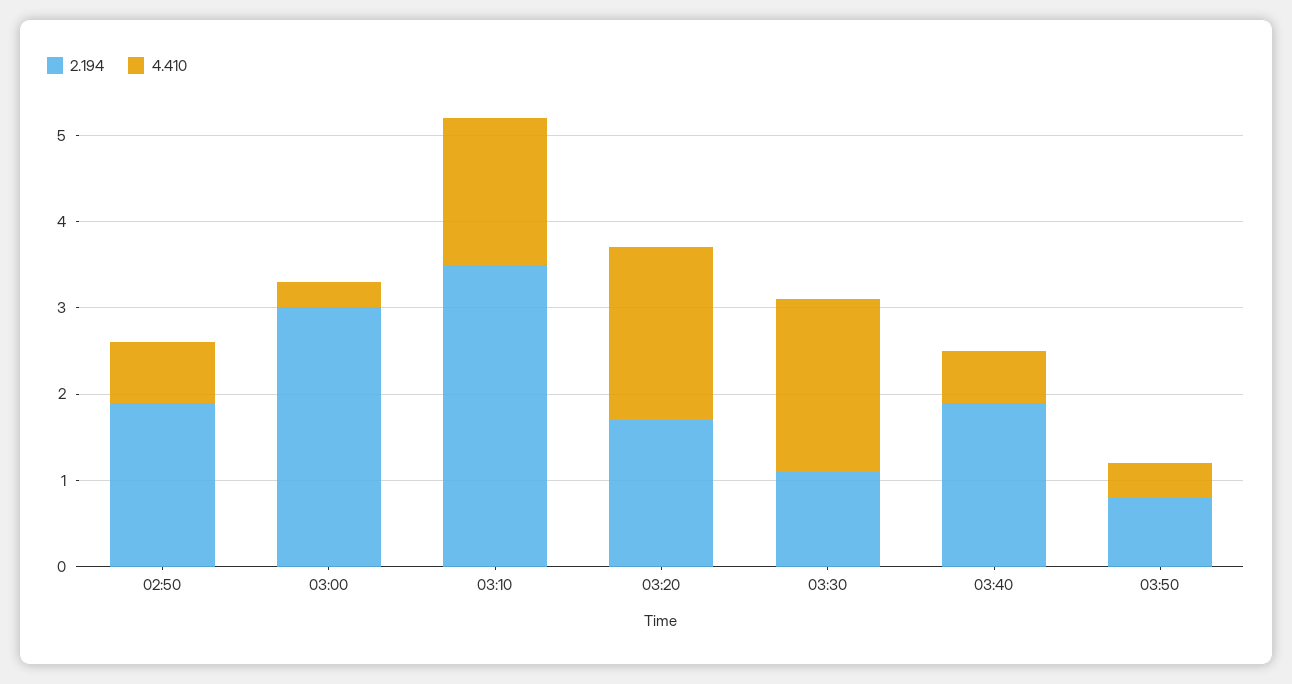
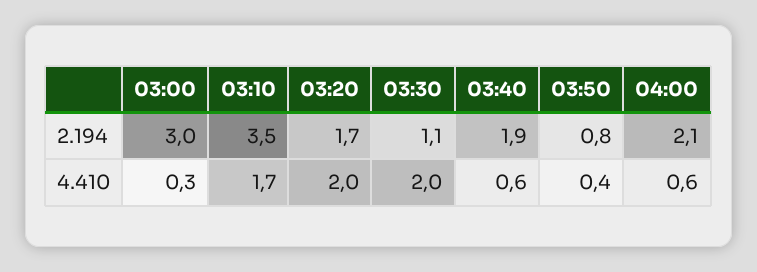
2.194, 02:50: 1.9 -> none
4.410, 02:50: 0.7 -> none
2.194, 04:00: none -> 2.1
4.410, 04:00: none -> 0.6

